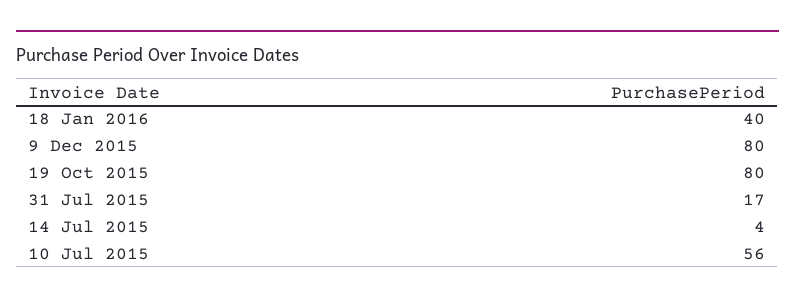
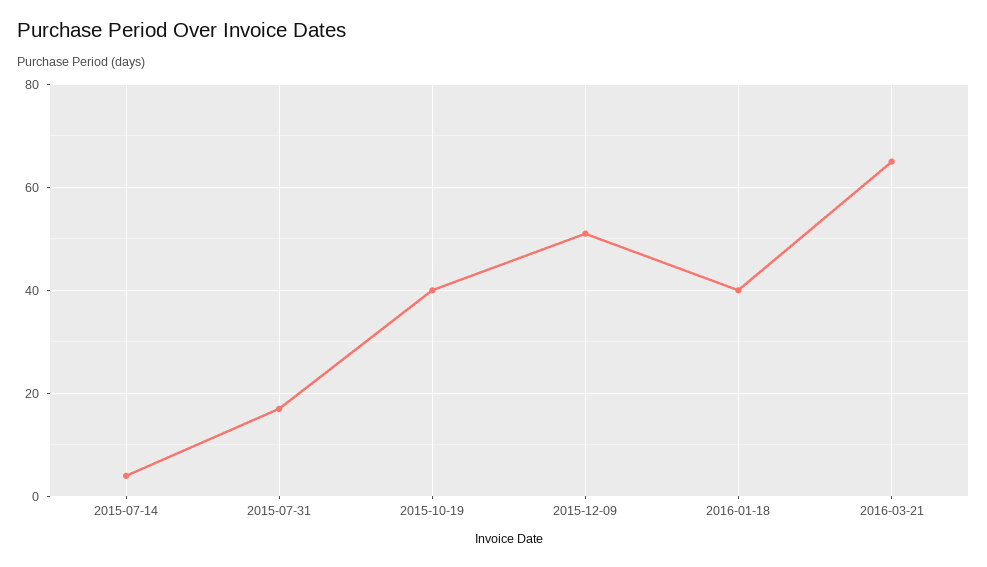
9 Dec 2015: 80 -> 50
19 Oct 2015: 80 -> 40
10 Jul 2015: 56 -> none
2016-03-21: none -> 65

